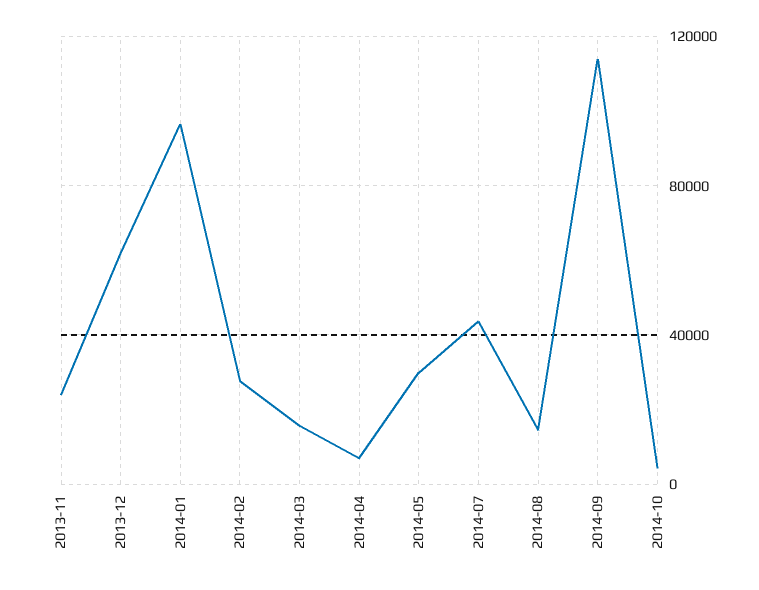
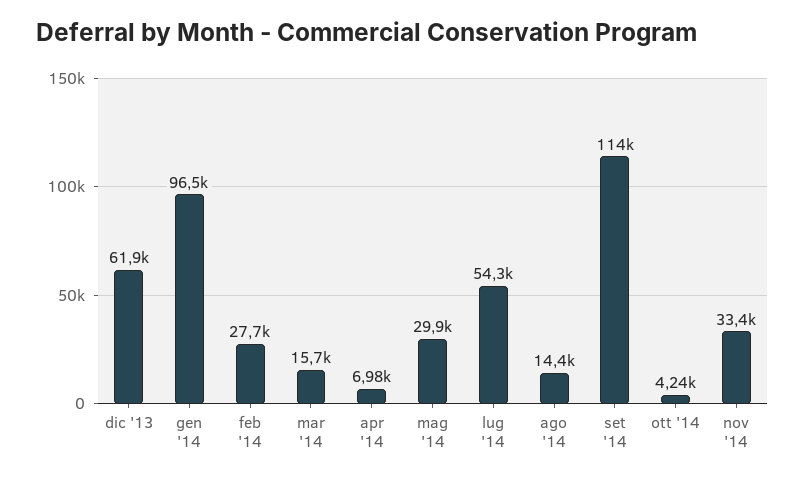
2013-11: 25000 -> none
2014-07: 45000 -> 54300
nov '14: none -> 33400

